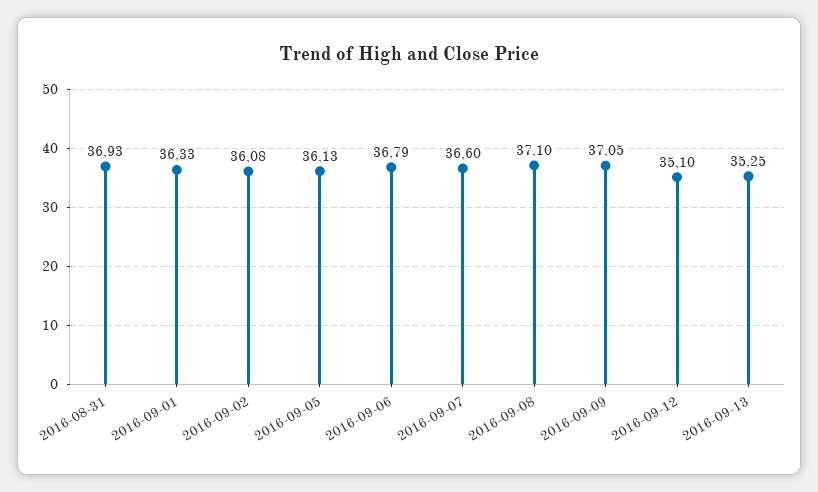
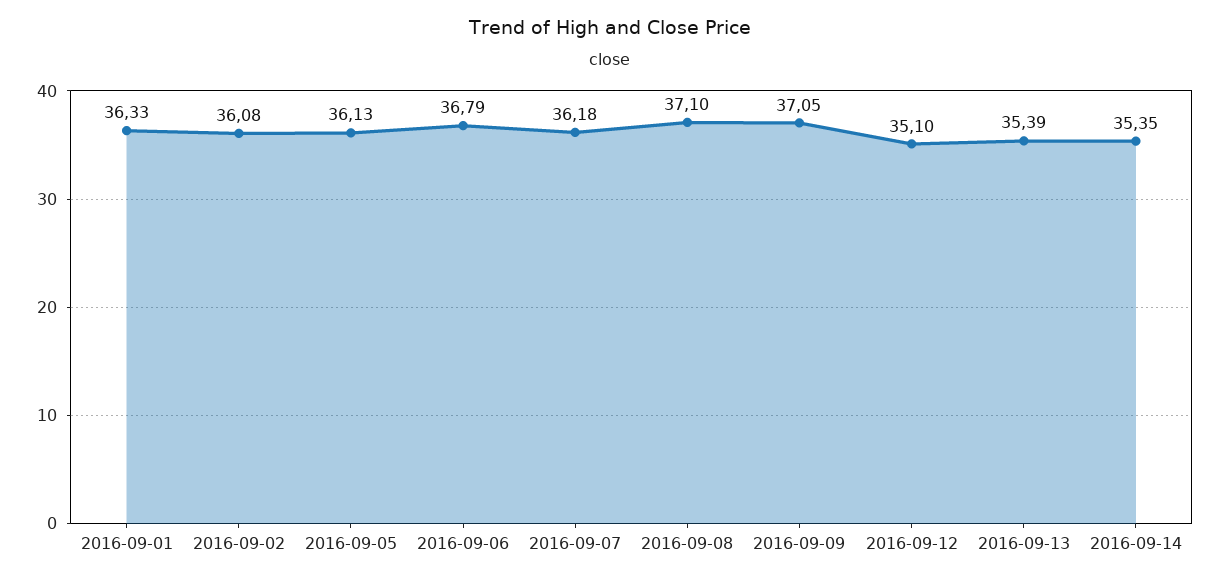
2016-08-31: 36.93 -> none
2016-09-07: 36.6 -> 36.18
2016-09-13: 35.25 -> 35.39
2016-09-14: none -> 35.35

